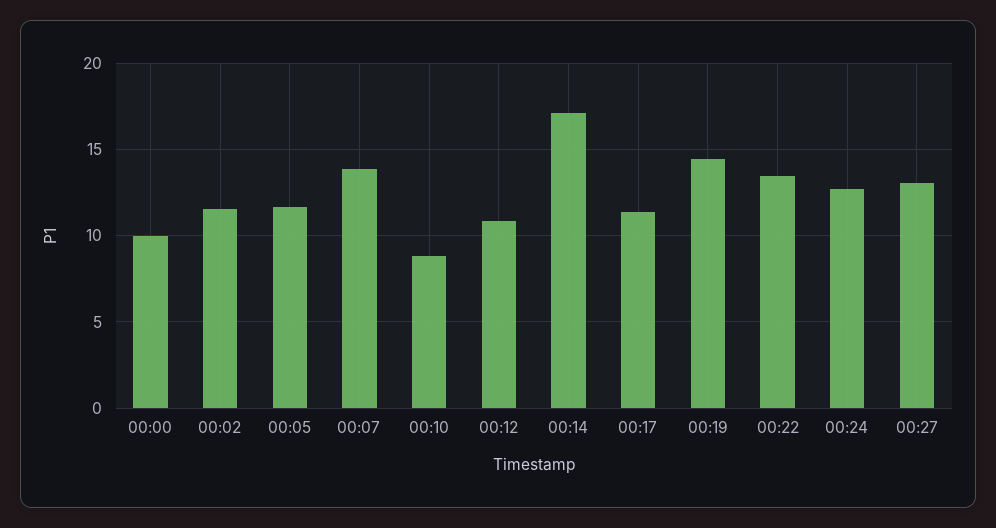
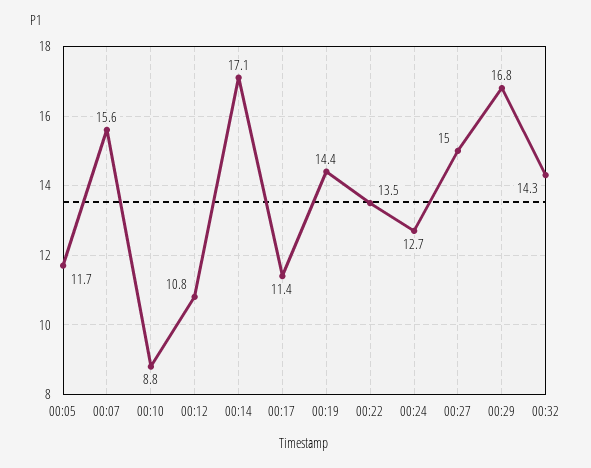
00:00: 10 -> none
00:02: 11.5 -> none
00:07: 14 -> 15.6
00:27: 13 -> 15
00:29: none -> 16.8
00:32: none -> 14.3

